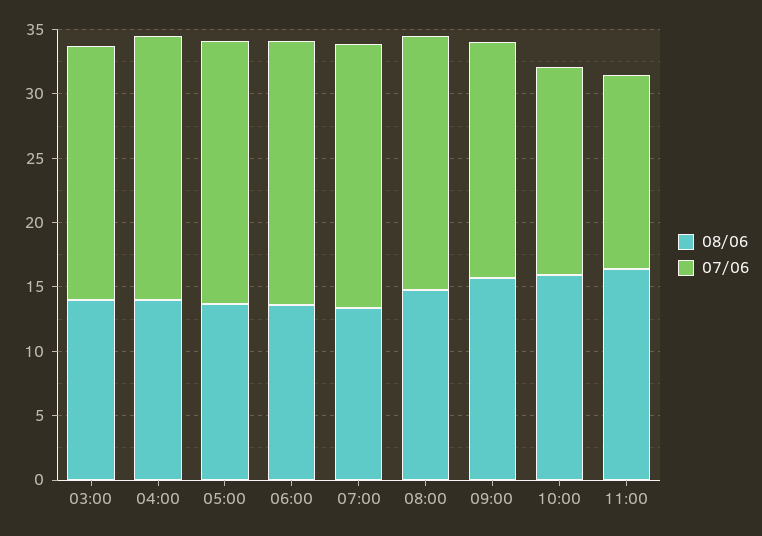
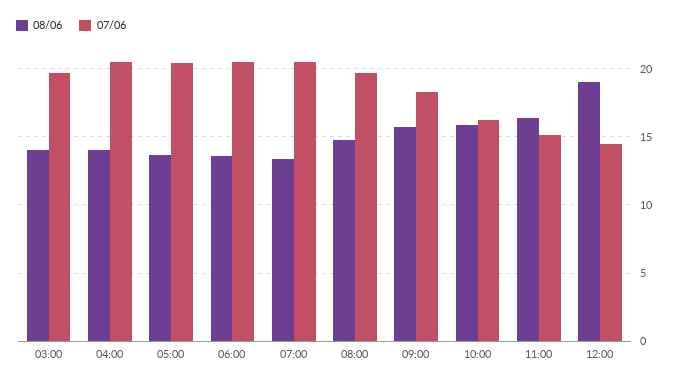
08/06, 12:00: none -> 19
07/06, 12:00: none -> 14.5

